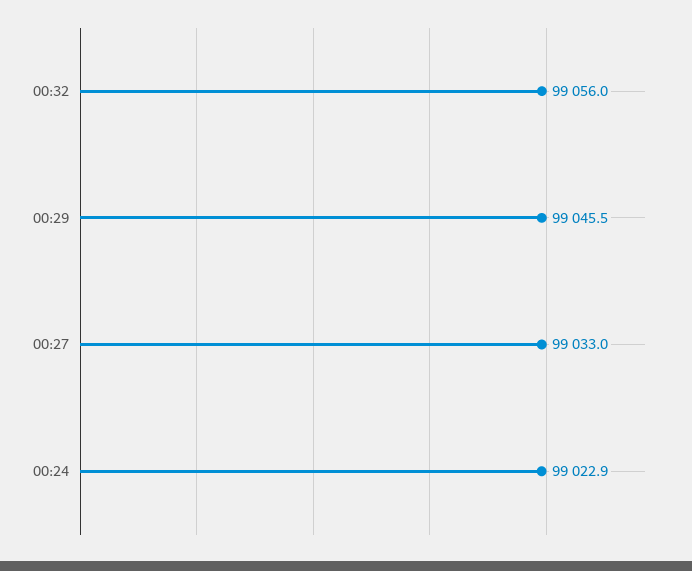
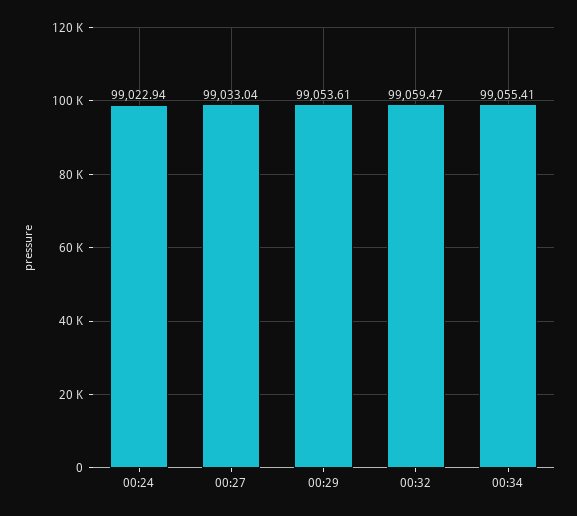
00:32: 99056 -> 99059.47
00:29: 99045.5 -> 99053.61
00:34: none -> 99055.41

